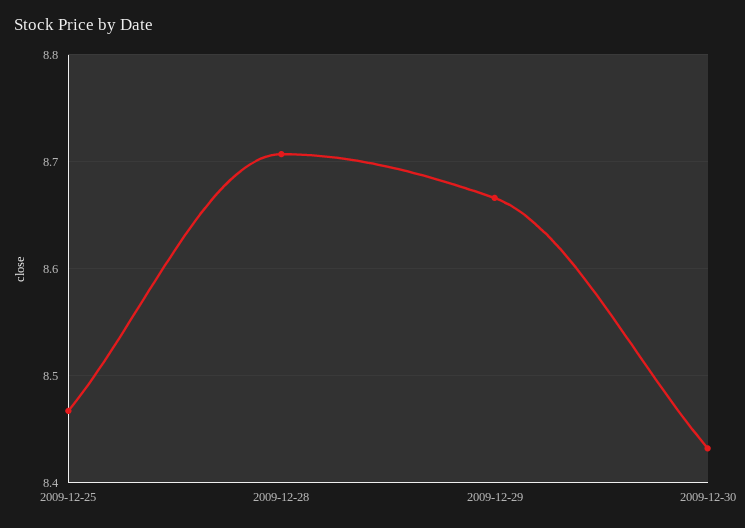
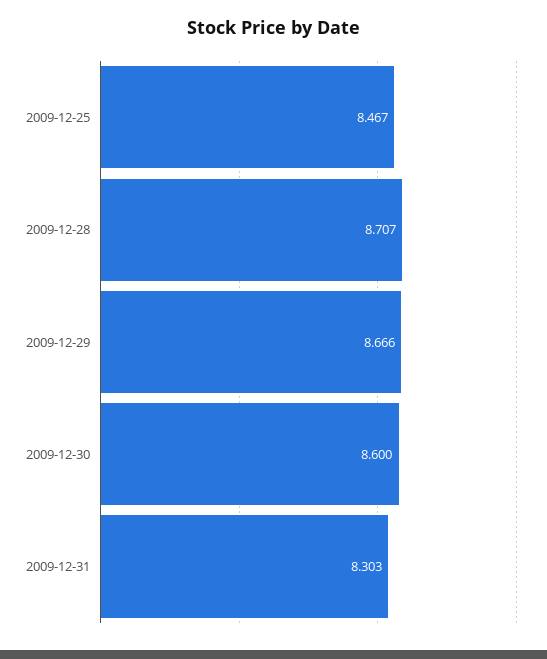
2009-12-30: 8.43 -> 8.6
2009-12-31: none -> 8.303

